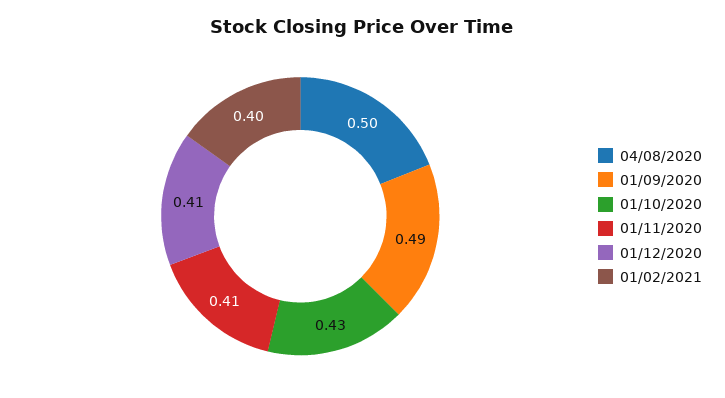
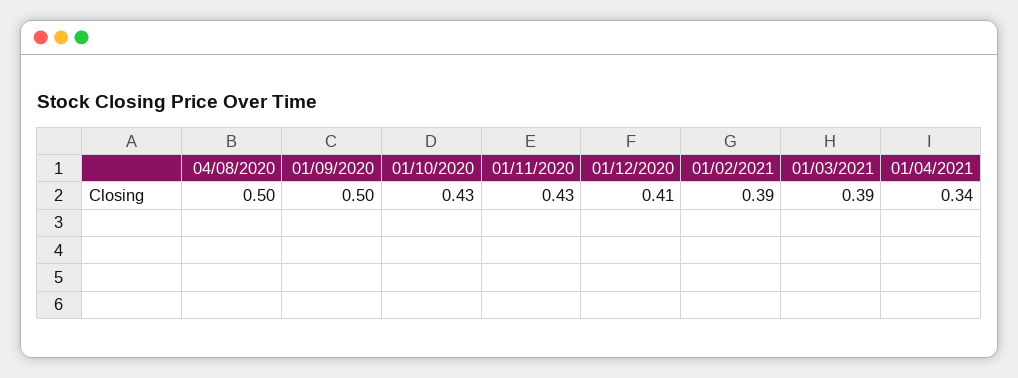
01/09/2020: 0.49 -> 0.5
01/11/2020: 0.41 -> 0.43
01/02/2021: 0.4 -> 0.39
01/03/2021: none -> 0.39
01/04/2021: none -> 0.34

